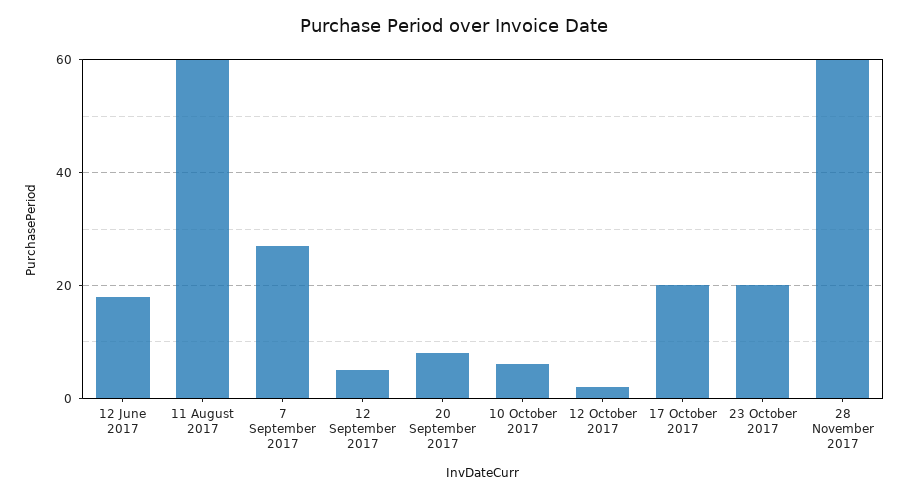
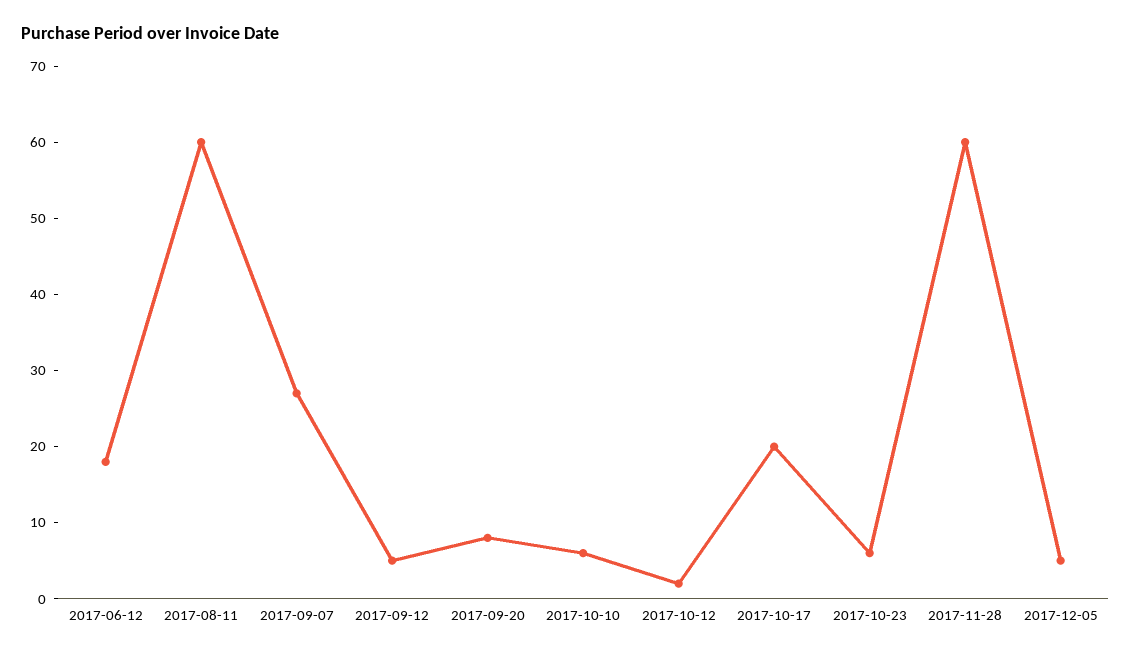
23 October 2017: 20 -> 5
2017-12-05: none -> 5

